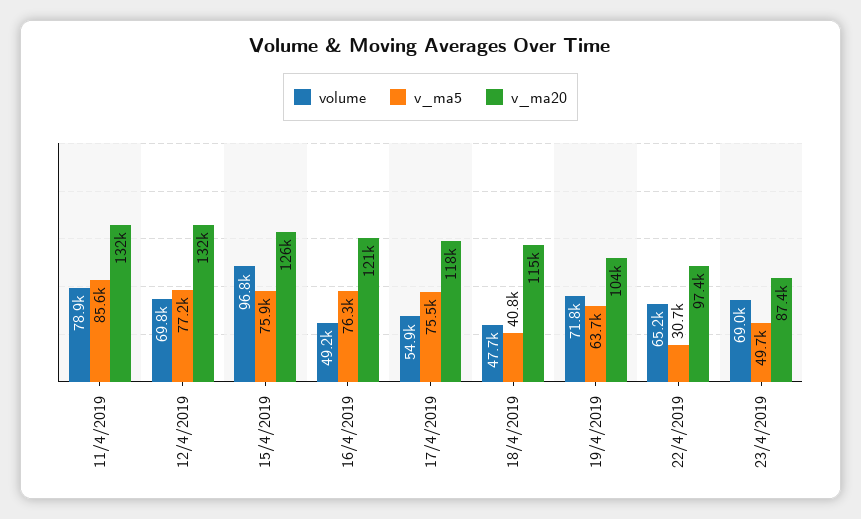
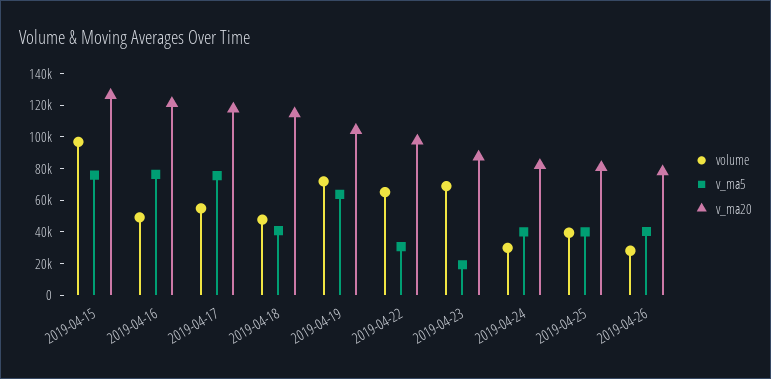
volume, 11/4/2019: 78900 -> none
v_ma5, 11/4/2019: 85600 -> none
v_ma20, 11/4/2019: 132000 -> none
volume, 12/4/2019: 69800 -> none
v_ma5, 12/4/2019: 77200 -> none
v_ma20, 12/4/2019: 132000 -> none
v_ma5, 23/4/2019: 49700 -> 20000
volume, 2019-04-24: none -> 30000
v_ma5, 2019-04-24: none -> 40000
v_ma20, 2019-04-24: none -> 80000
volume, 2019-04-25: none -> 40000
v_ma5, 2019-04-25: none -> 40000
v_ma20, 2019-04-25: none -> 80000
volume, 2019-04-26: none -> 30000
v_ma5, 2019-04-26: none -> 40000
v_ma20, 2019-04-26: none -> 80000

